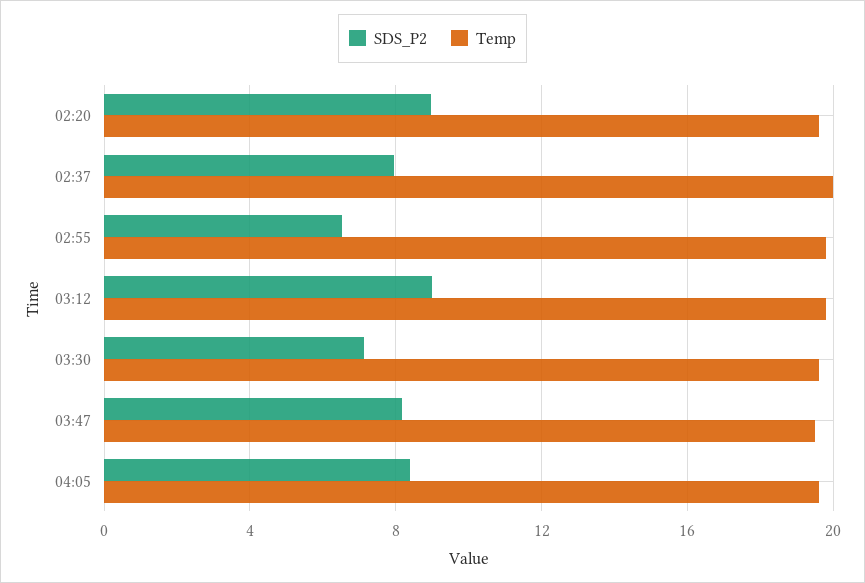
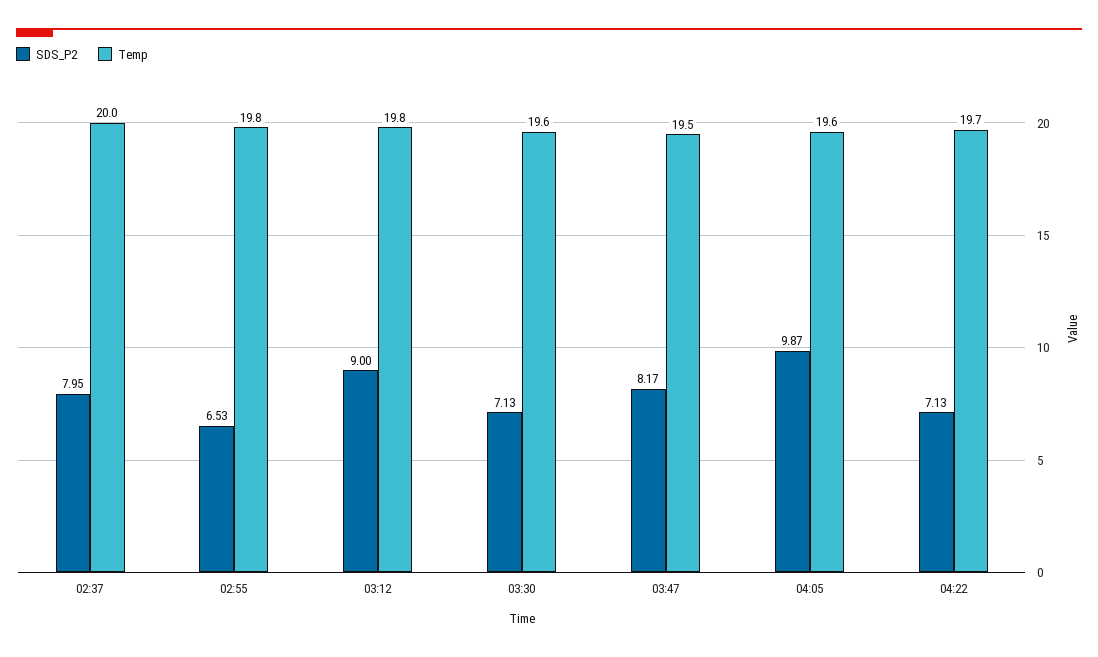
SDS_P2, 02:20: 9 -> none
Temp, 02:20: 19.5 -> none
SDS_P2, 04:05: 8.5 -> 9.87
SDS_P2, 04:22: none -> 7.13
Temp, 04:22: none -> 19.7

